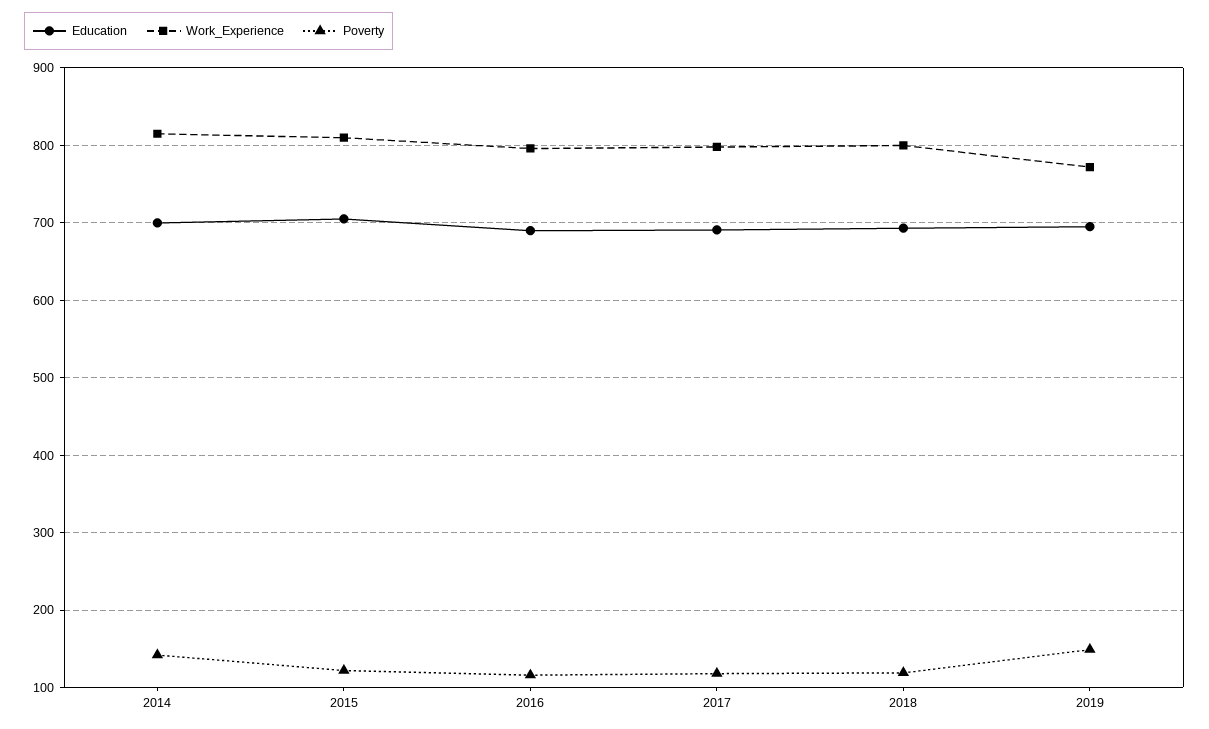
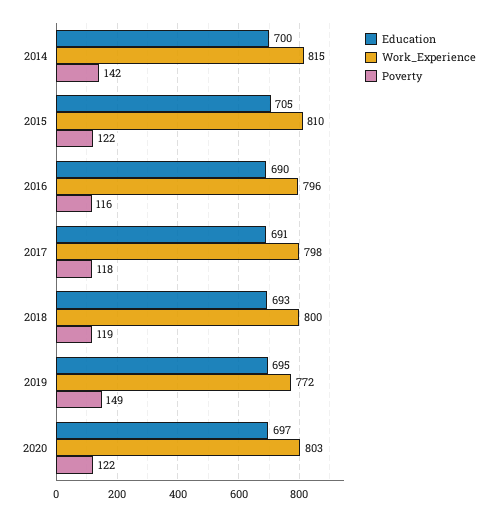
Education, 2020: none -> 697
Work_Experience, 2020: none -> 803
Poverty, 2020: none -> 122

